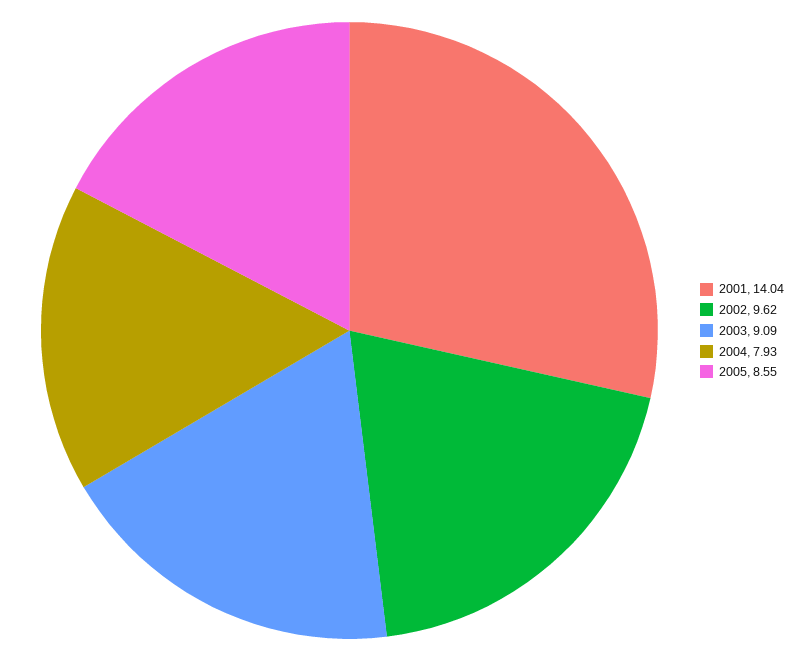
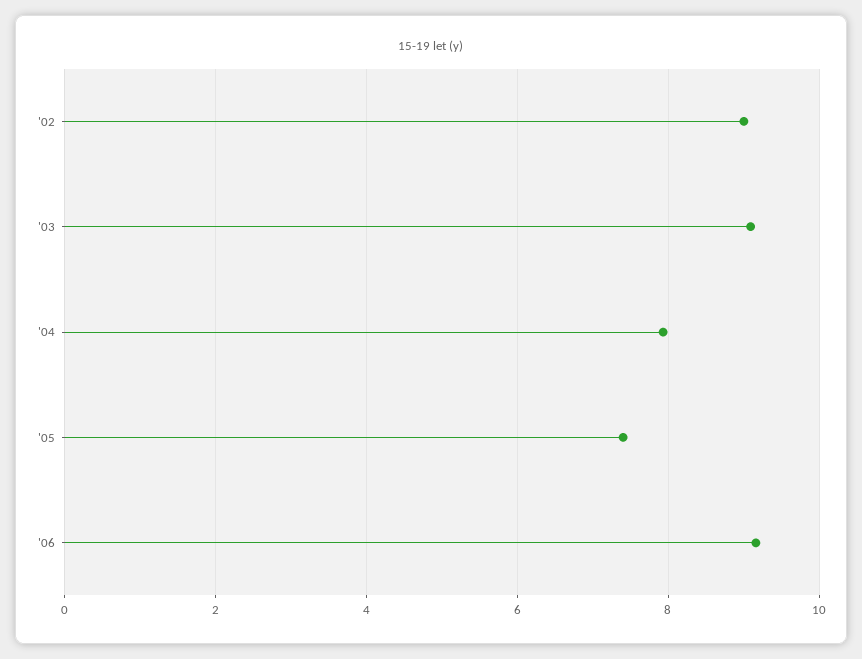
2001: 14.04 -> none
2002: 9.62 -> 9
2005: 8.55 -> 7.4
'06: none -> 9.2

